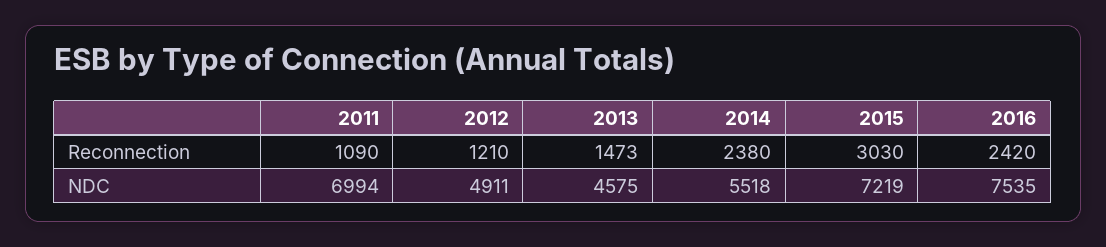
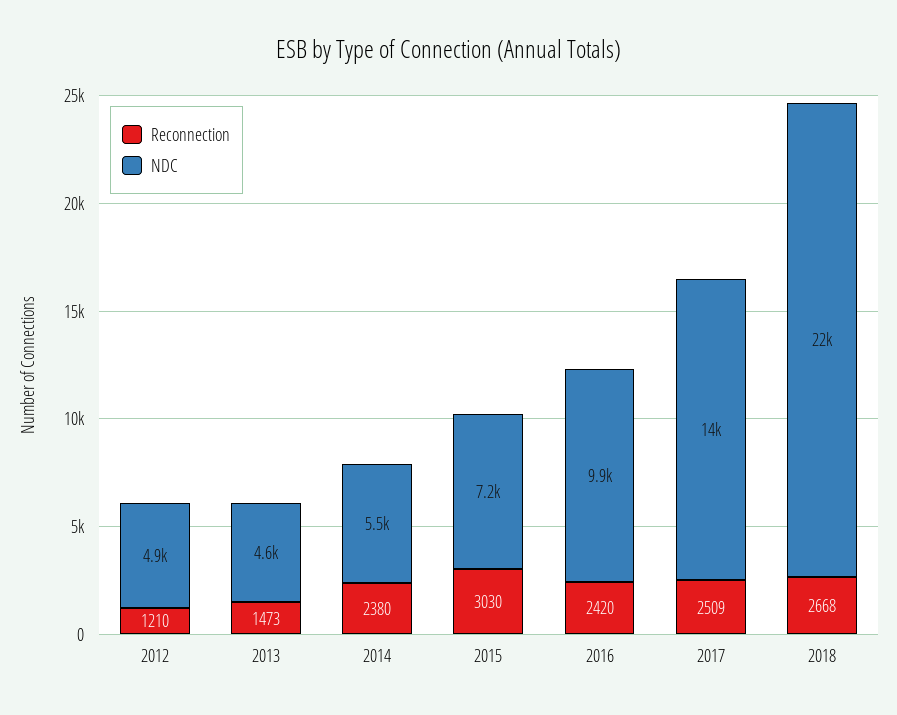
Reconnection, 2011: 1090 -> none
NDC, 2011: 6994 -> none
NDC, 2016: 7535 -> 9900
Reconnection, 2017: none -> 2509
NDC, 2017: none -> 14000
Reconnection, 2018: none -> 2668
NDC, 2018: none -> 22000

